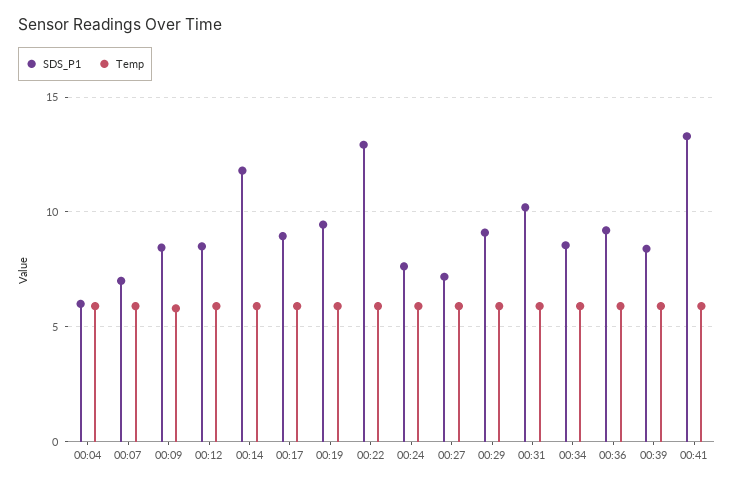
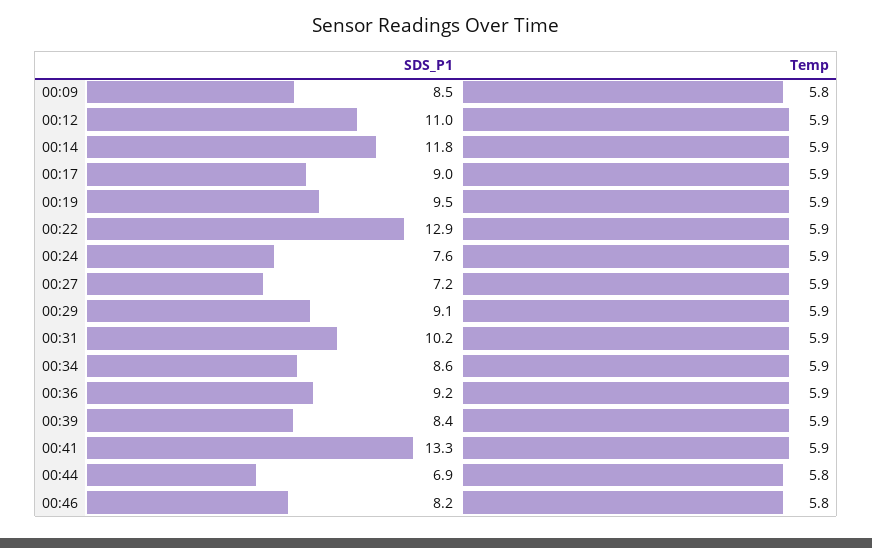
SDS_P1, 00:04: 6 -> none
Temp, 00:04: 6 -> none
SDS_P1, 00:07: 7 -> none
Temp, 00:07: 6 -> none
SDS_P1, 00:12: 8.5 -> 11
SDS_P1, 00:44: none -> 6.9
Temp, 00:44: none -> 5.8
SDS_P1, 00:46: none -> 8.2
Temp, 00:46: none -> 5.8

